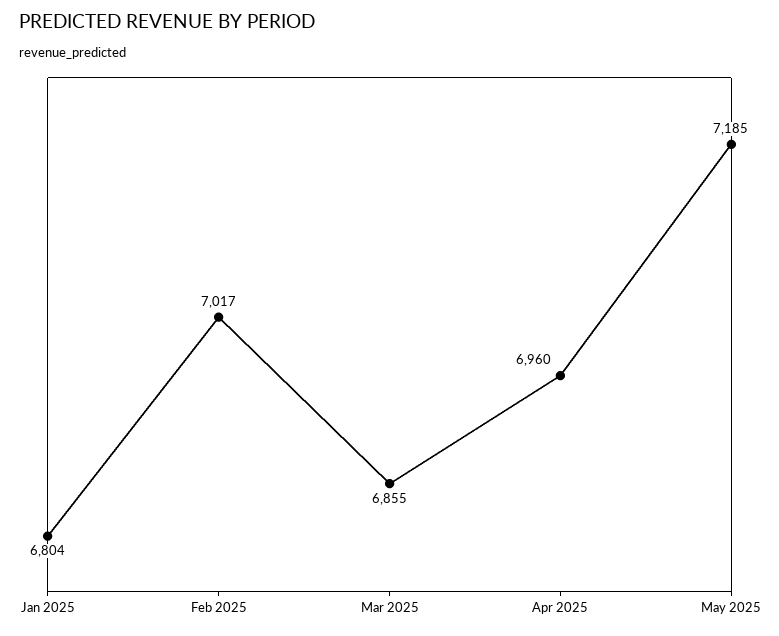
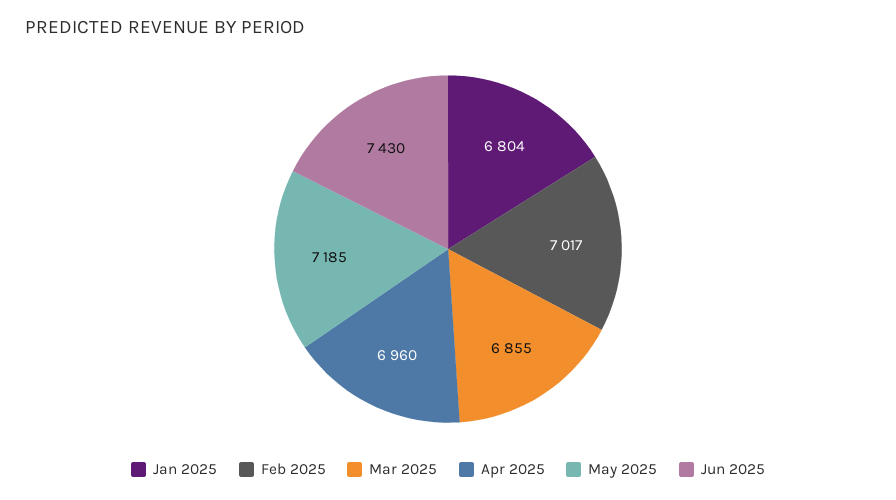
Jun 2025: none -> 7430

